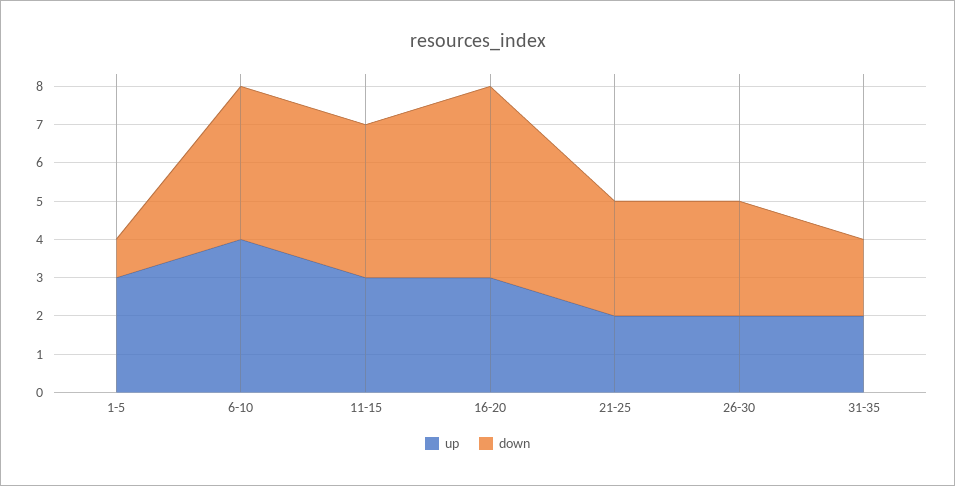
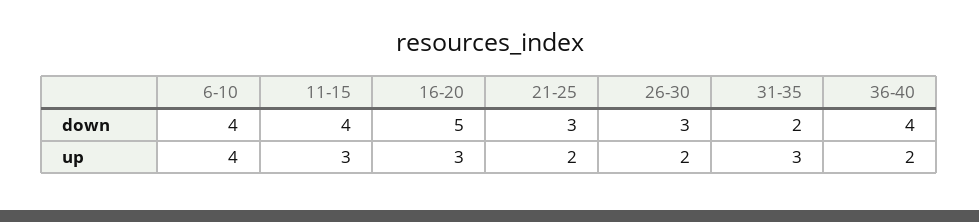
up, 1-5: 3 -> none
down, 1-5: 1 -> none
up, 31-35: 2 -> 3
down, 36-40: none -> 4
up, 36-40: none -> 2

